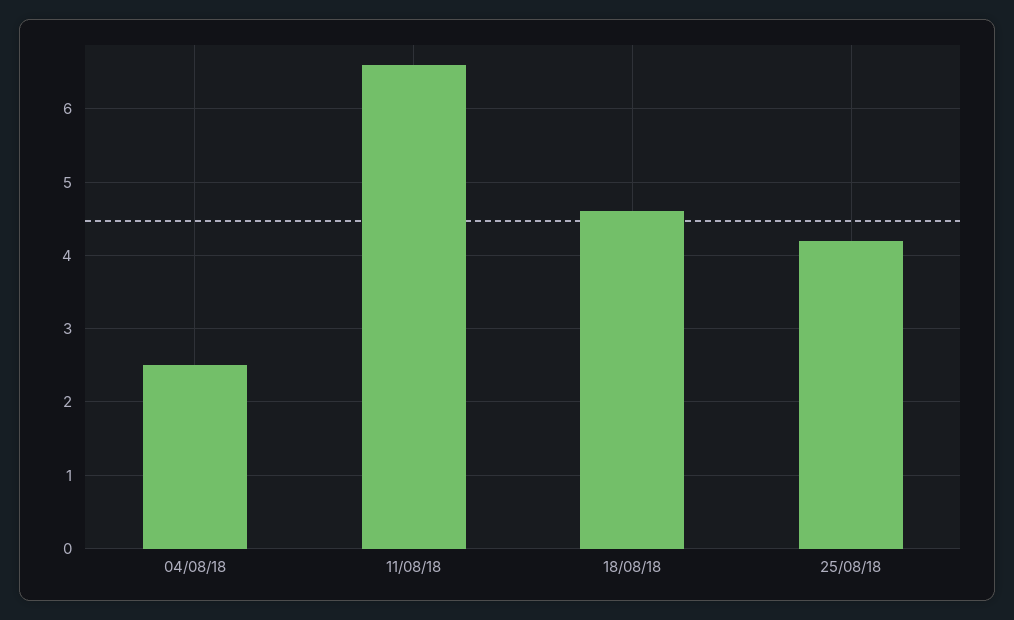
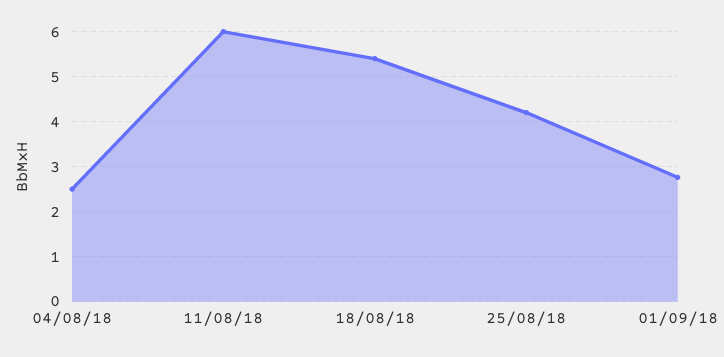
11/08/18: 6.6 -> 6
18/08/18: 4.6 -> 5.4
01/09/18: none -> 2.8

